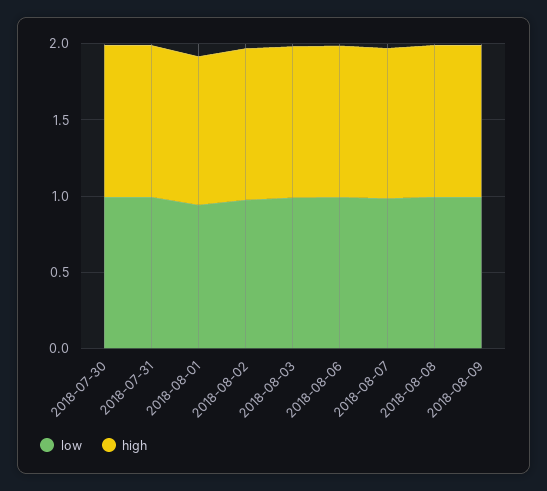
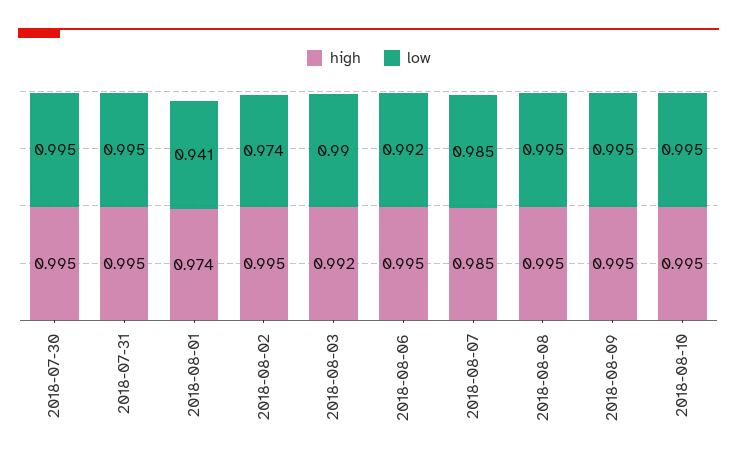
high, 2018-08-10: none -> 0.995
low, 2018-08-10: none -> 0.995

